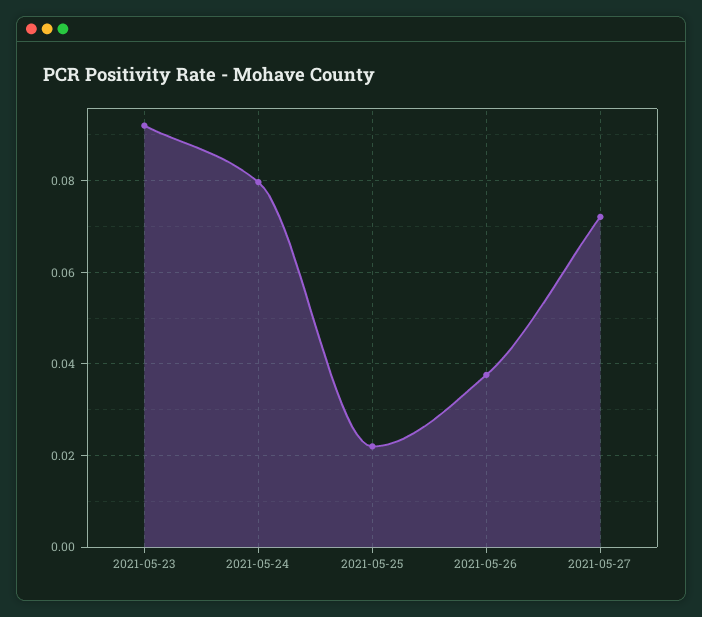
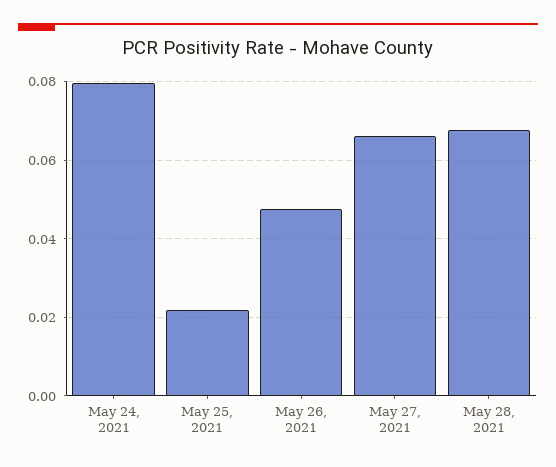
2021-05-23: 0.092 -> none
2021-05-26: 0.038 -> 0.048
2021-05-27: 0.072 -> 0.066
May 28, 2021: none -> 0.068

